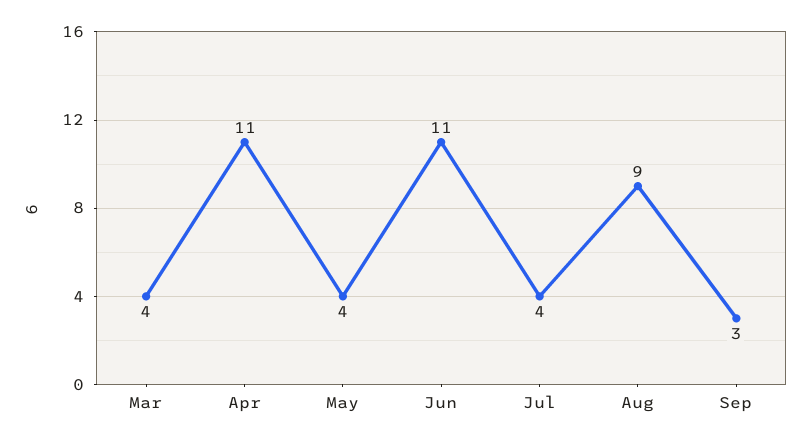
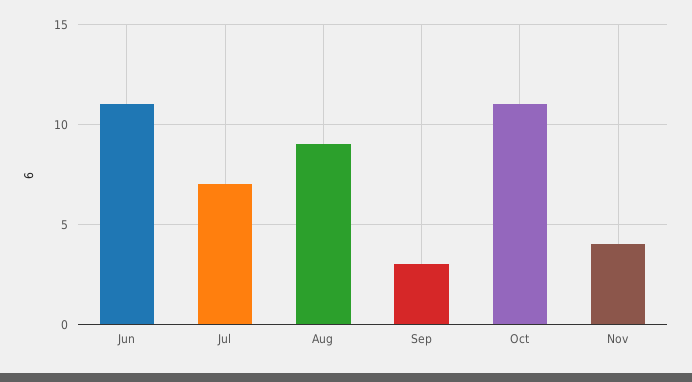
Mar: 4 -> none
Apr: 11 -> none
May: 4 -> none
Jul: 4 -> 7
Oct: none -> 11
Nov: none -> 4

